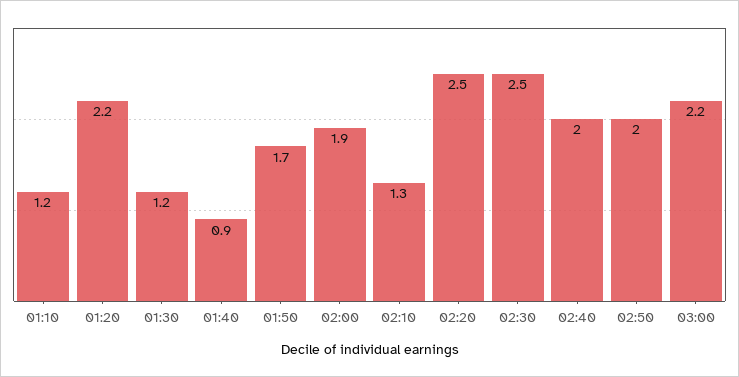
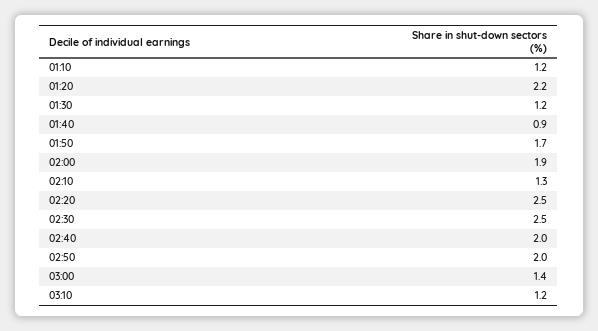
03:00: 2.2 -> 1.4
03:10: none -> 1.2

